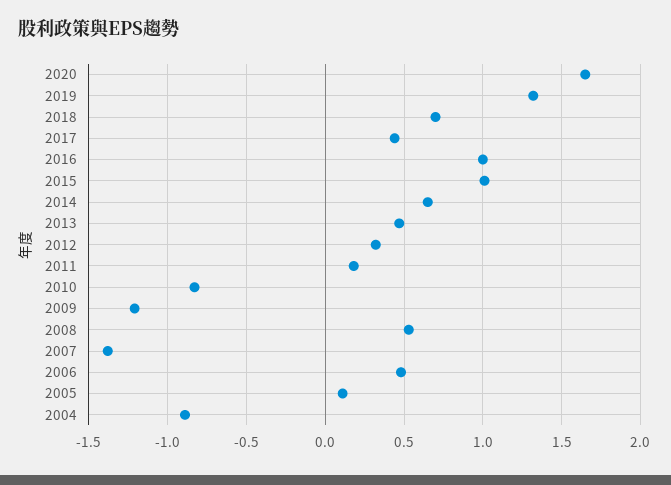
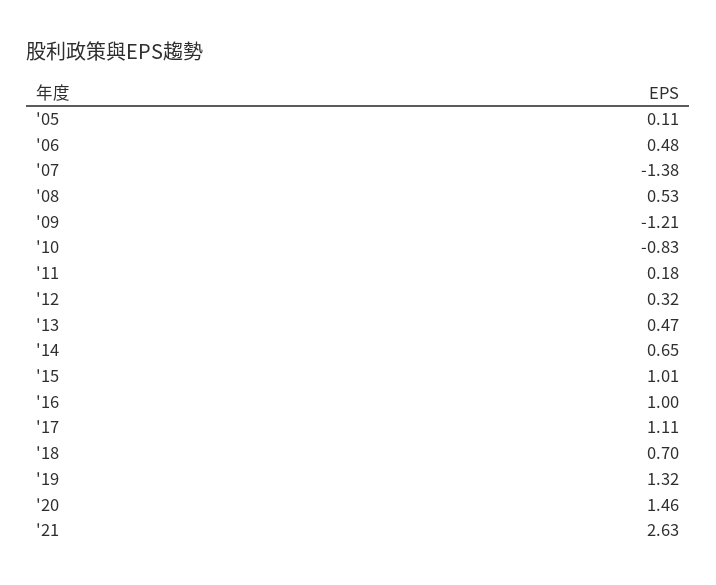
2020: 1.65 -> 1.46
2017: 0.45 -> 1.11
2004: -0.9 -> none
'21: none -> 2.63

